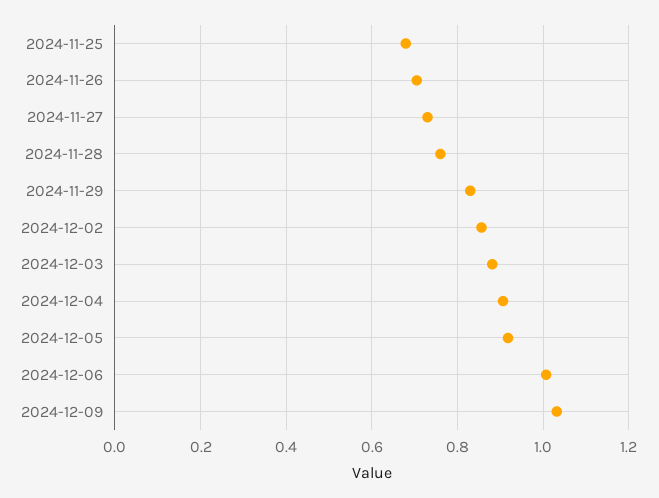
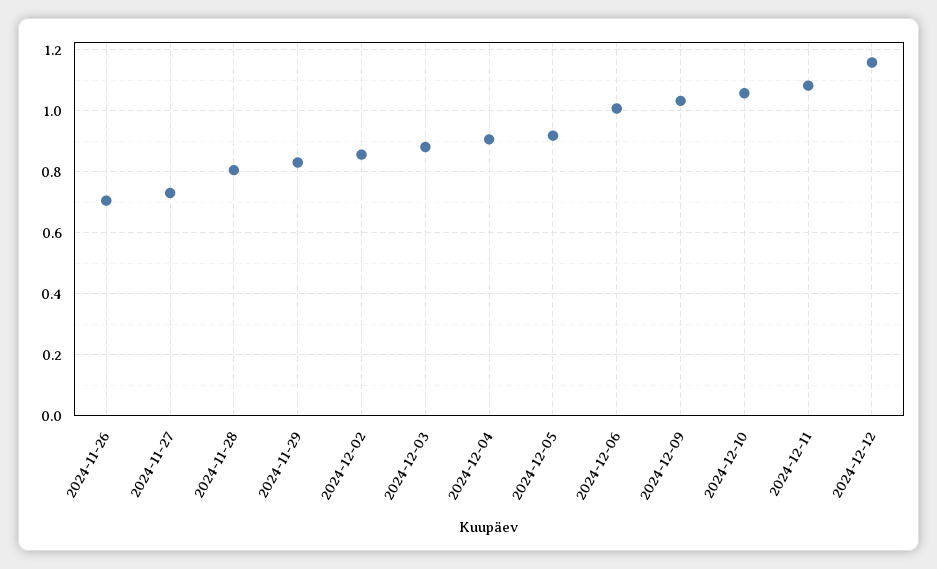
2024-11-25: 0.68 -> none
2024-11-28: 0.76 -> 0.8
2024-12-10: none -> 1.06
2024-12-11: none -> 1.08
2024-12-12: none -> 1.16

